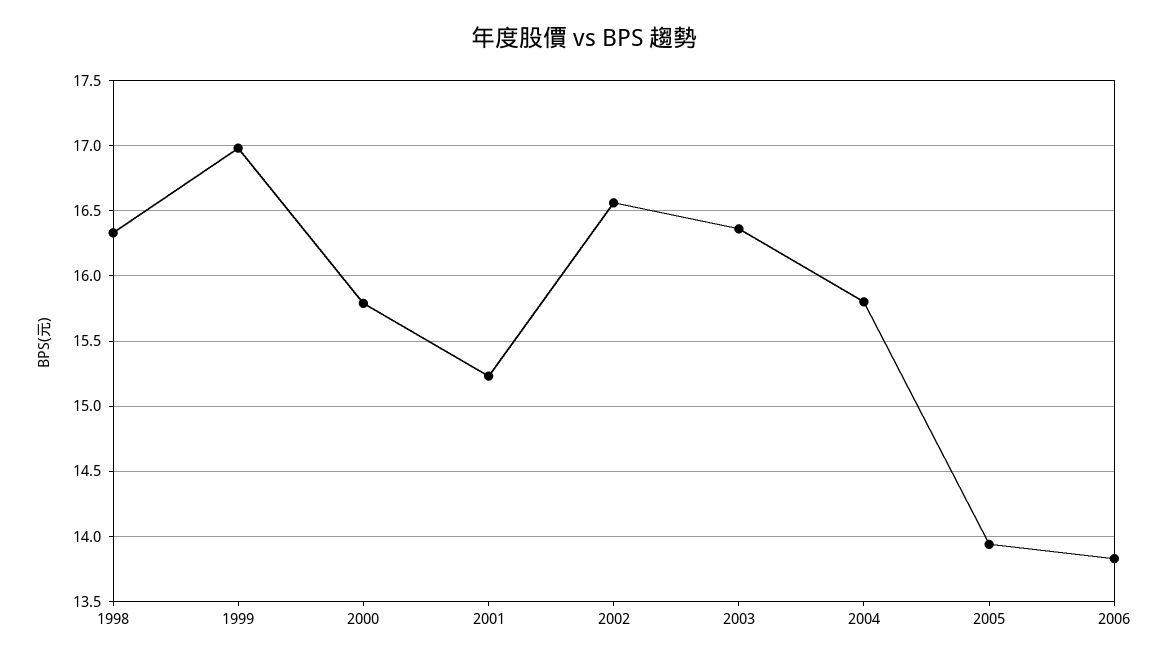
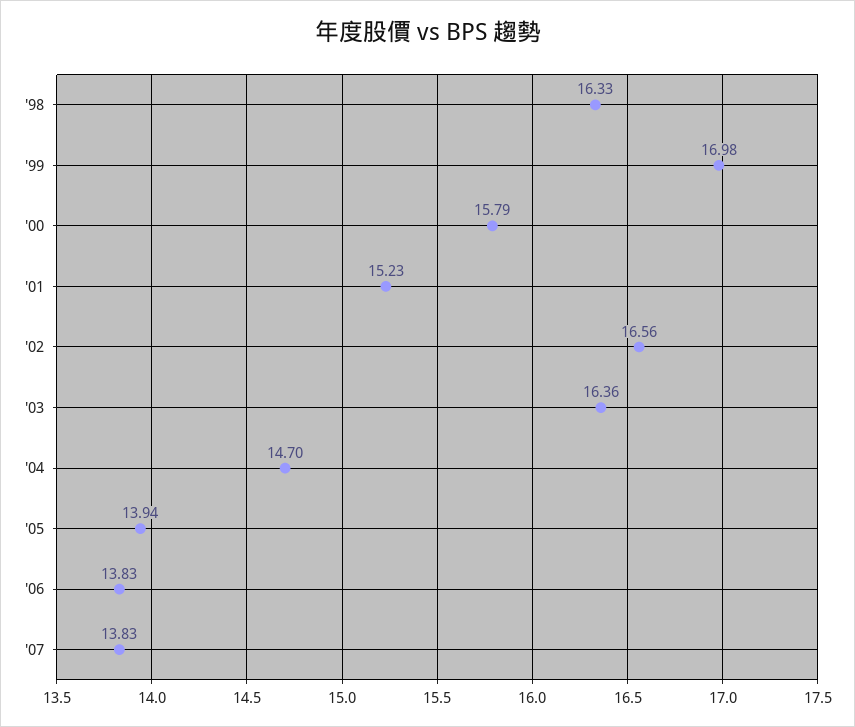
2004: 15.8 -> 14.7
'07: none -> 13.83

